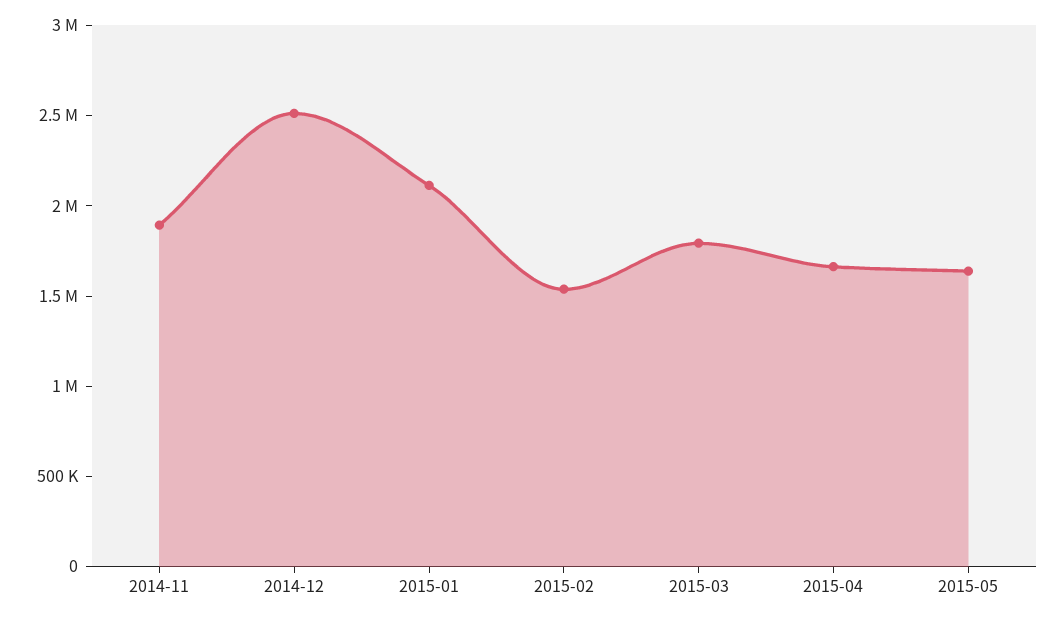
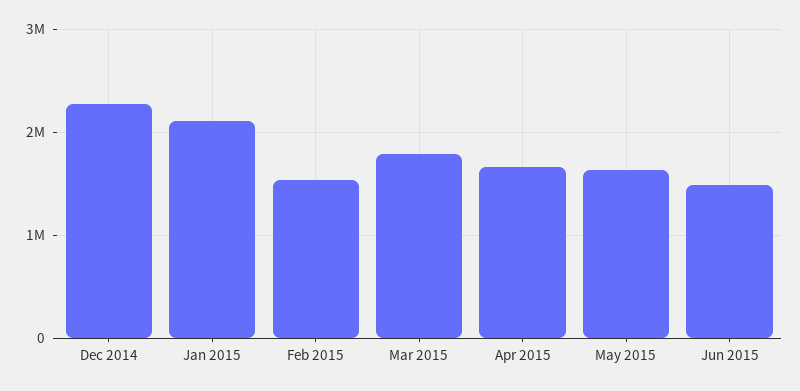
2014-11: 1900000 -> none
2014-12: 2500000 -> 2300000
Jun 2015: none -> 1500000

